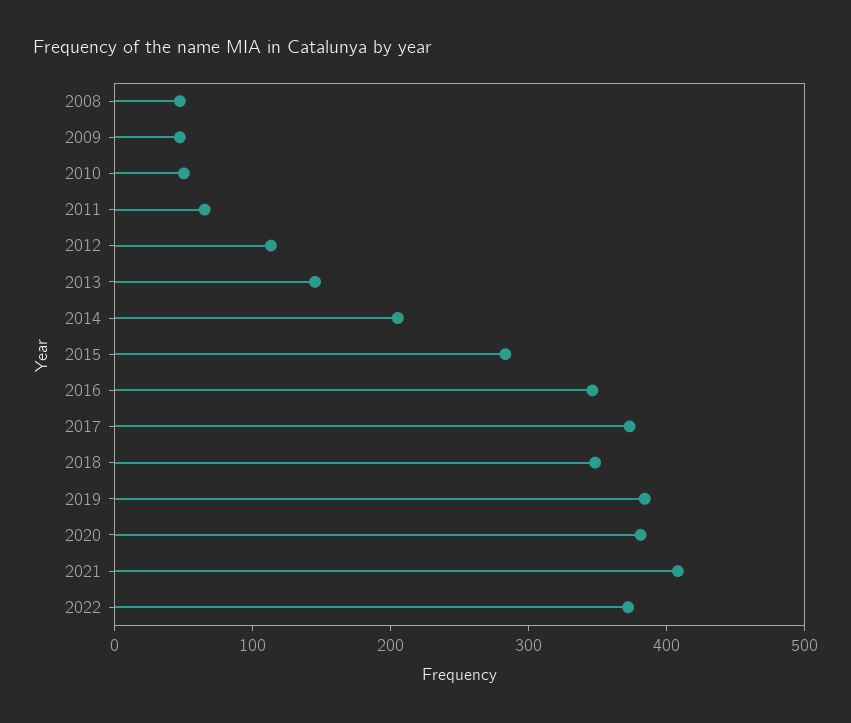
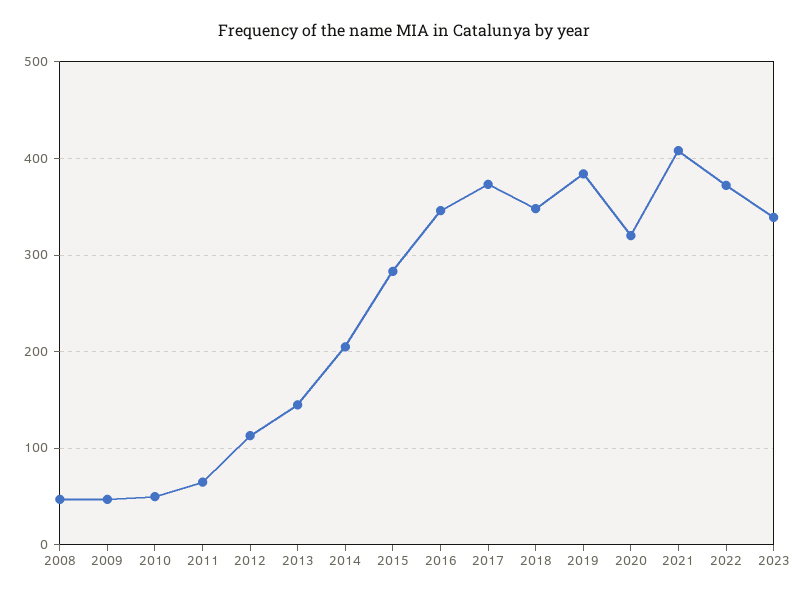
2020: 380 -> 320
2023: none -> 340

